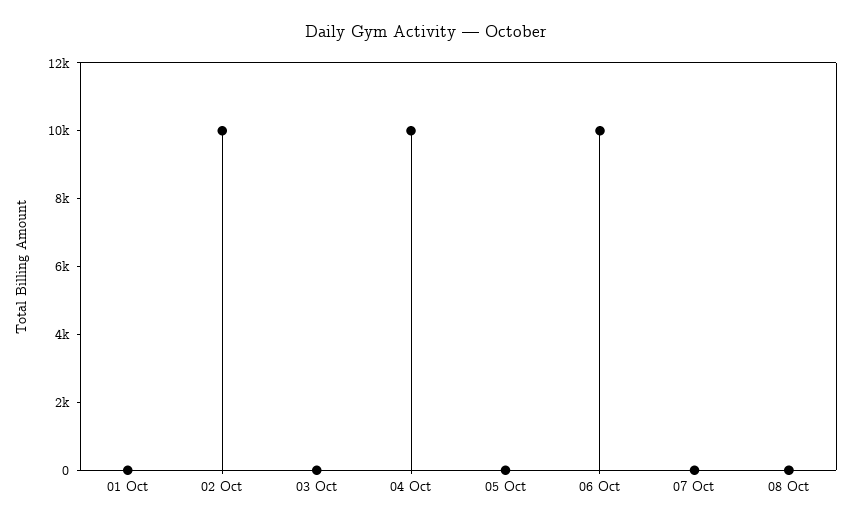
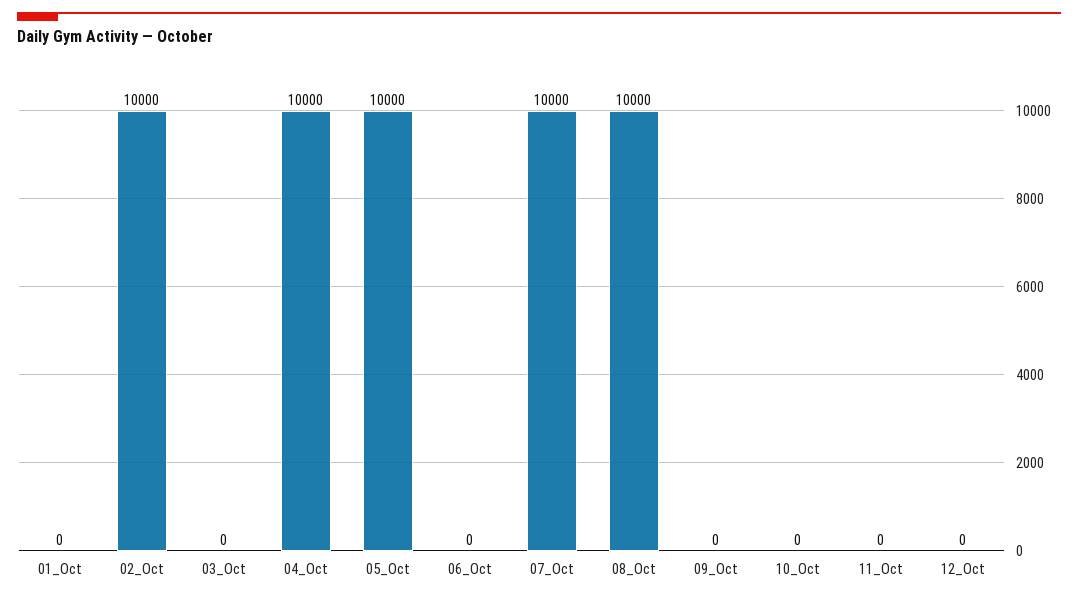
05 Oct: 0 -> 10000
06 Oct: 10000 -> 0
07 Oct: 0 -> 10000
08 Oct: 0 -> 10000
09_Oct: none -> 0
10_Oct: none -> 0
11_Oct: none -> 0
12_Oct: none -> 0

